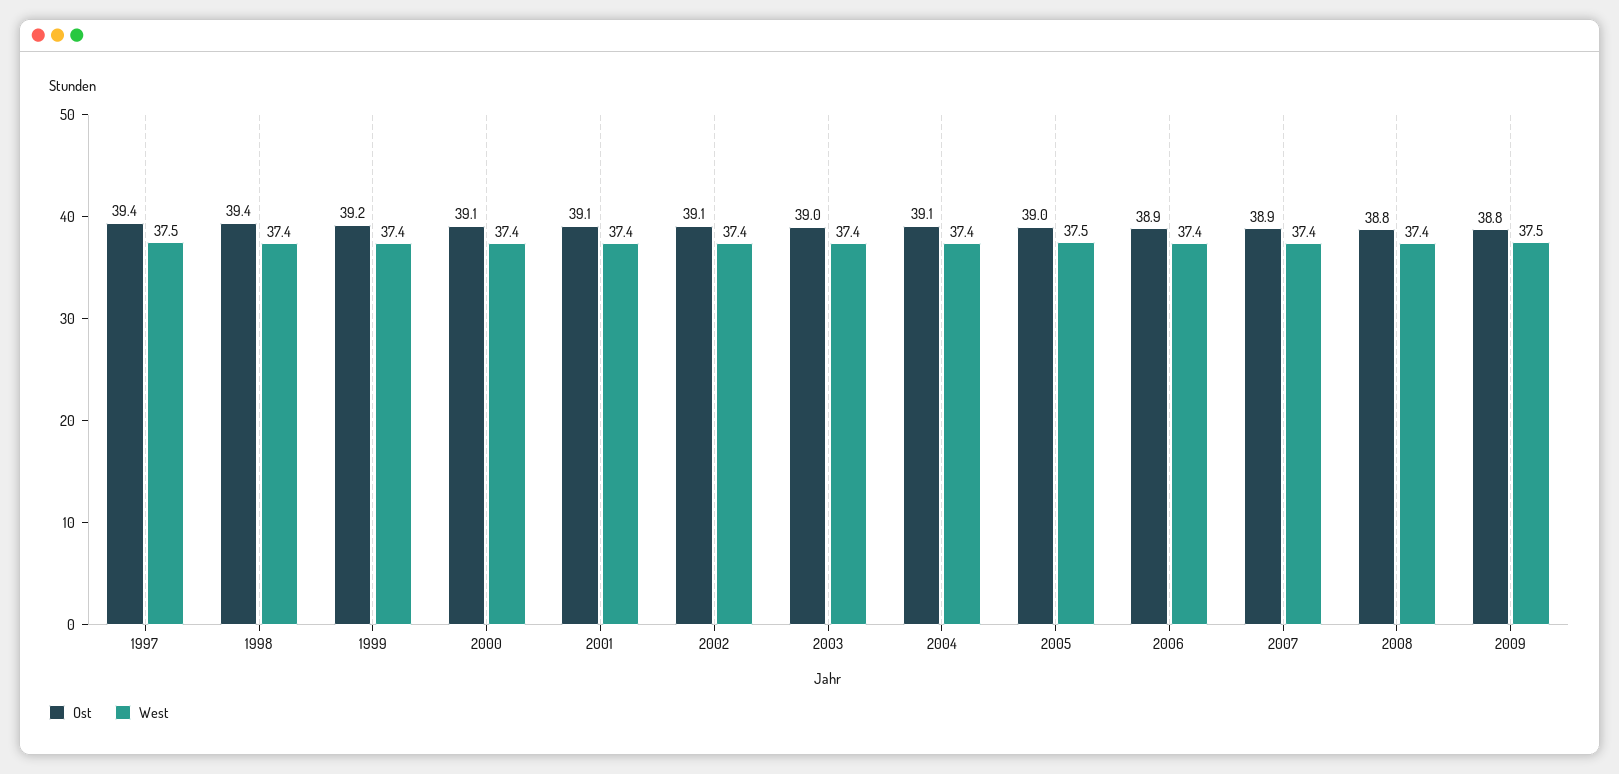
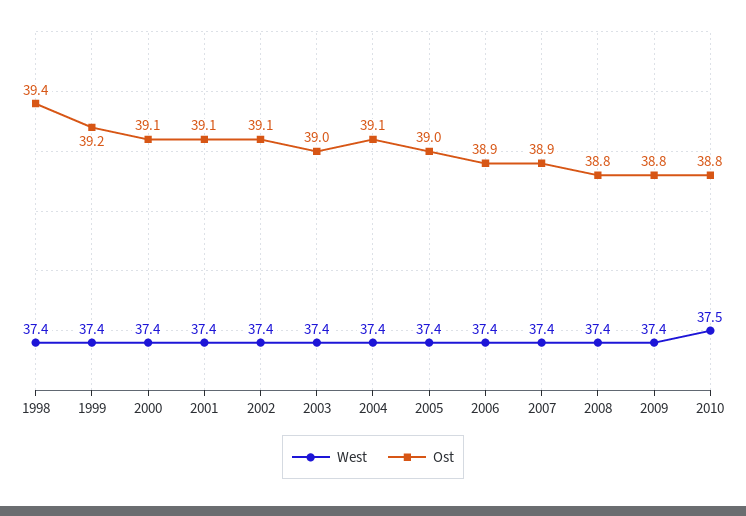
Ost, 1997: 39.4 -> none
West, 1997: 37.5 -> none
West, 2005: 37.5 -> 37.4
West, 2009: 37.5 -> 37.4
West, 2010: none -> 37.5
Ost, 2010: none -> 38.8

